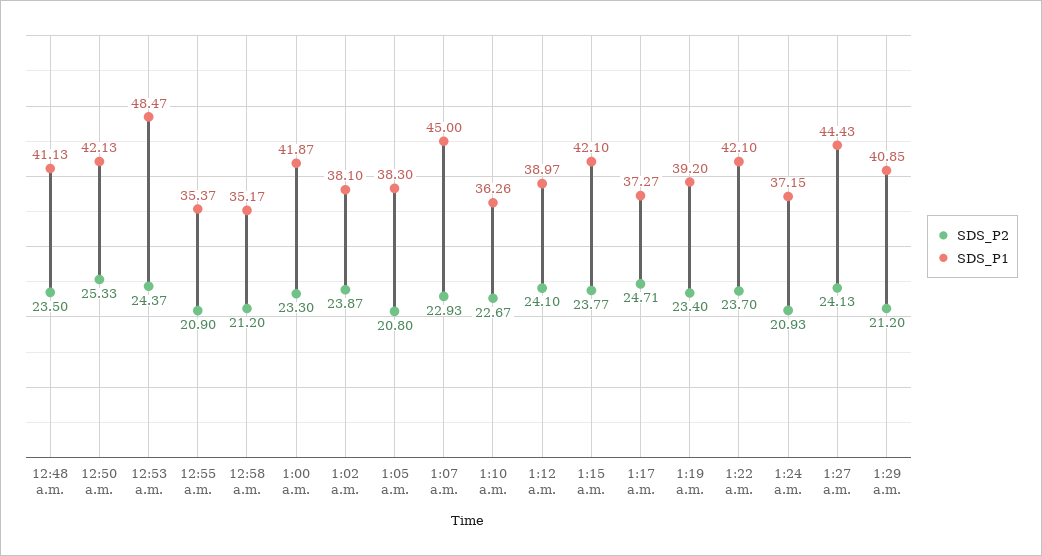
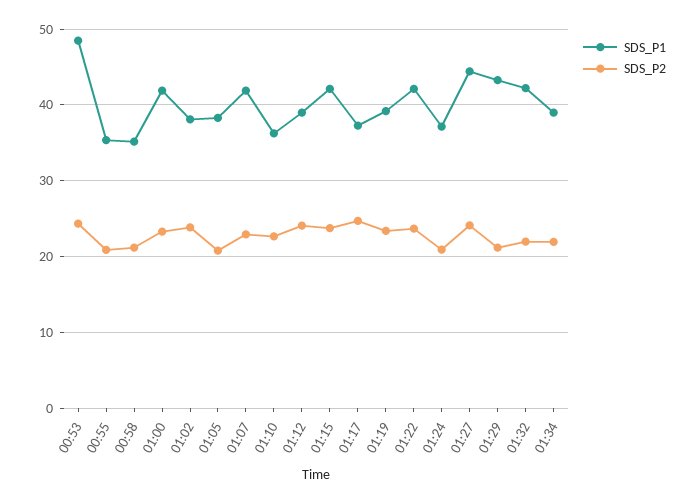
SDS_P2, 12:48 a.m.: 23.5 -> none
SDS_P1, 12:48 a.m.: 41.13 -> none
SDS_P2, 12:50 a.m.: 25.33 -> none
SDS_P1, 12:50 a.m.: 42.13 -> none
SDS_P1, 1:07 a.m.: 45 -> 42
SDS_P1, 1:29 a.m.: 40.85 -> 43
SDS_P1, 01:32: none -> 42
SDS_P2, 01:32: none -> 22
SDS_P1, 01:34: none -> 39
SDS_P2, 01:34: none -> 22

